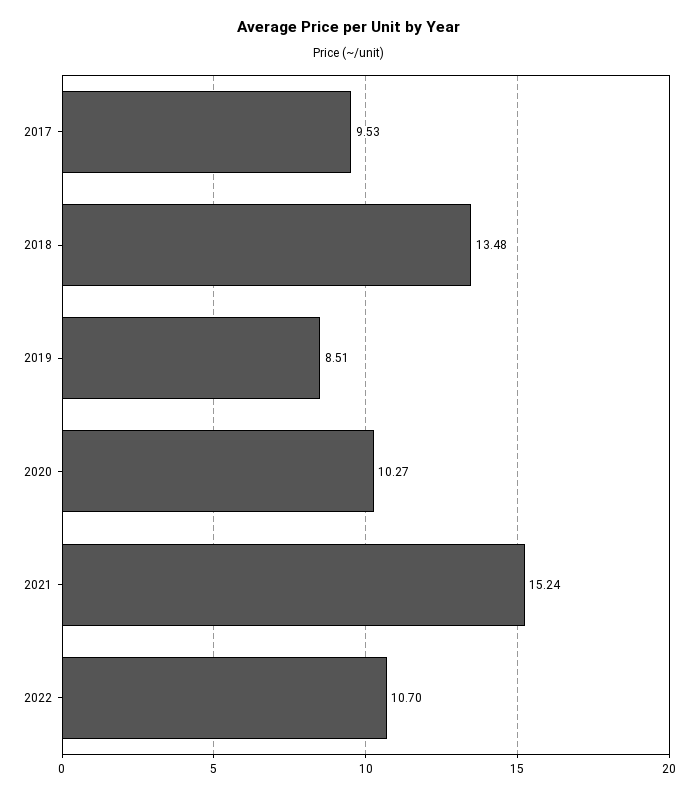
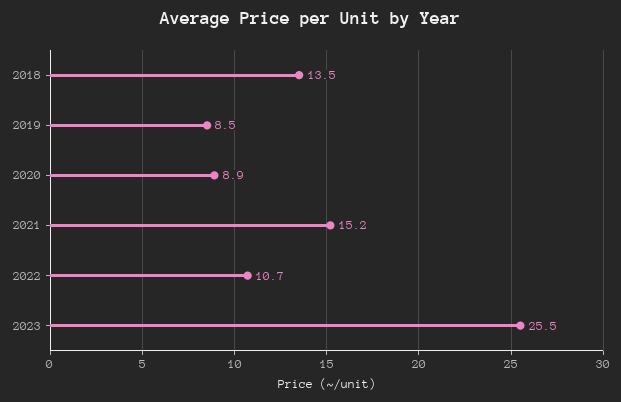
2017: 9.53 -> none
2020: 10.27 -> 8.9
2023: none -> 25.5

